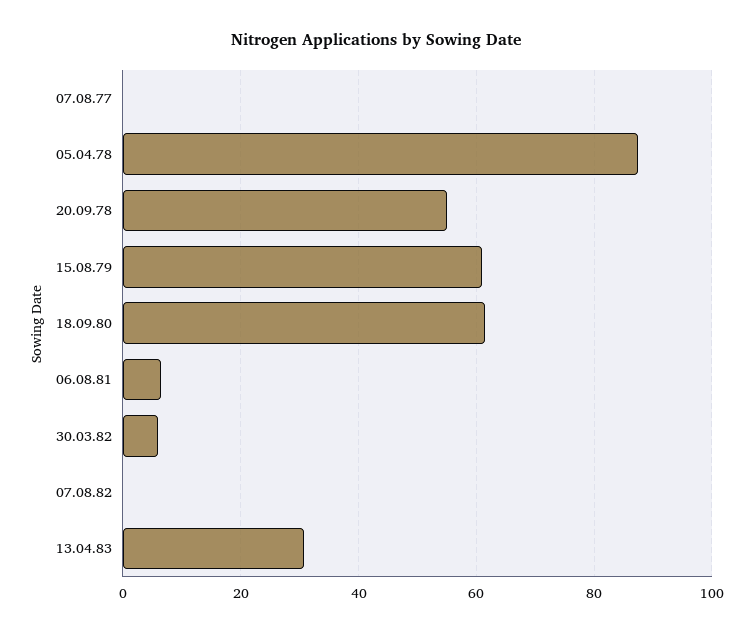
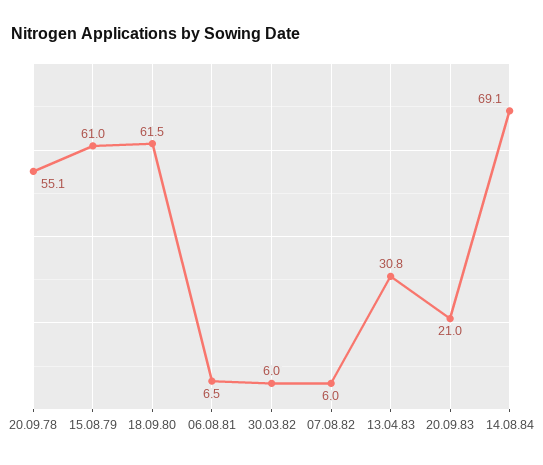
07.08.77: 0 -> none
05.04.78: 88 -> none
07.08.82: 0 -> 6
20.09.83: none -> 21
14.08.84: none -> 69.1

